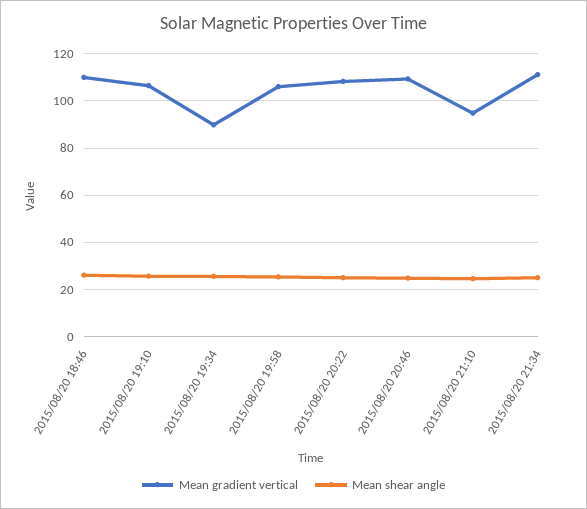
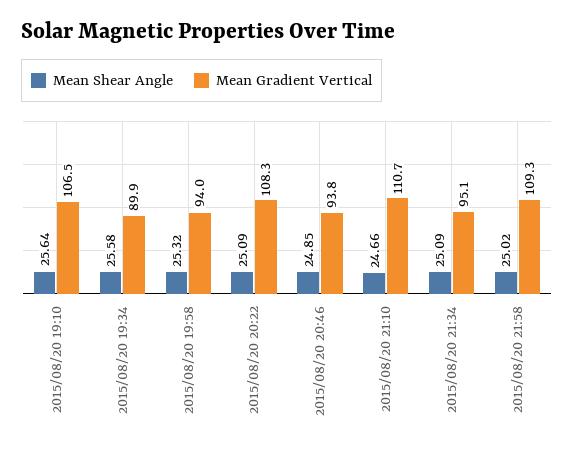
Mean gradient vertical, 2015/08/20 18:46: 110 -> none
Mean shear angle, 2015/08/20 18:46: 25 -> none
Mean gradient vertical, 2015/08/20 19:58: 105 -> 94
Mean gradient vertical, 2015/08/20 20:46: 110 -> 93.8
Mean gradient vertical, 2015/08/20 21:10: 95 -> 110.7
Mean gradient vertical, 2015/08/20 21:34: 110 -> 95.1
Mean shear angle, 2015/08/20 21:58: none -> 25.02
Mean gradient vertical, 2015/08/20 21:58: none -> 109.3

